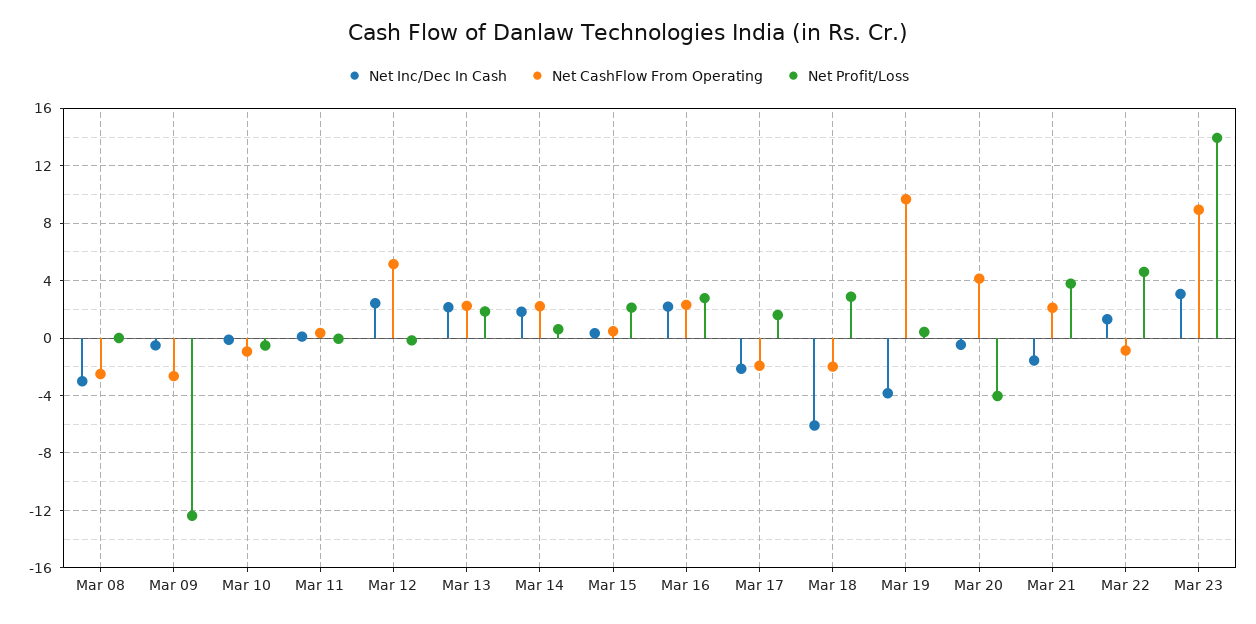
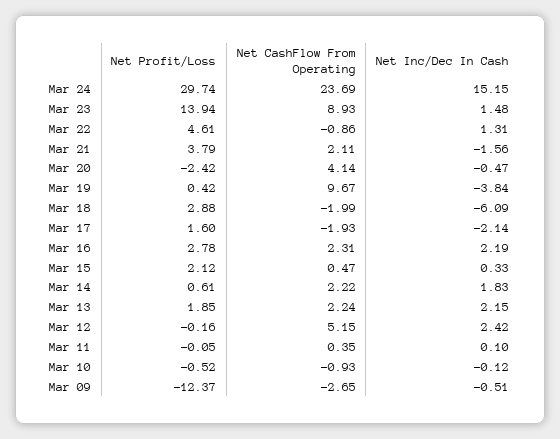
Net Inc/Dec In Cash, Mar 08: -3 -> none
Net CashFlow From Operating, Mar 08: -2.5 -> none
Net Profit/Loss, Mar 08: 0 -> none
Net Profit/Loss, Mar 20: -4 -> -2.42
Net Inc/Dec In Cash, Mar 23: 3 -> 1.48
Net Profit/Loss, Mar 24: none -> 29.74
Net CashFlow From Operating, Mar 24: none -> 23.69
Net Inc/Dec In Cash, Mar 24: none -> 15.15

